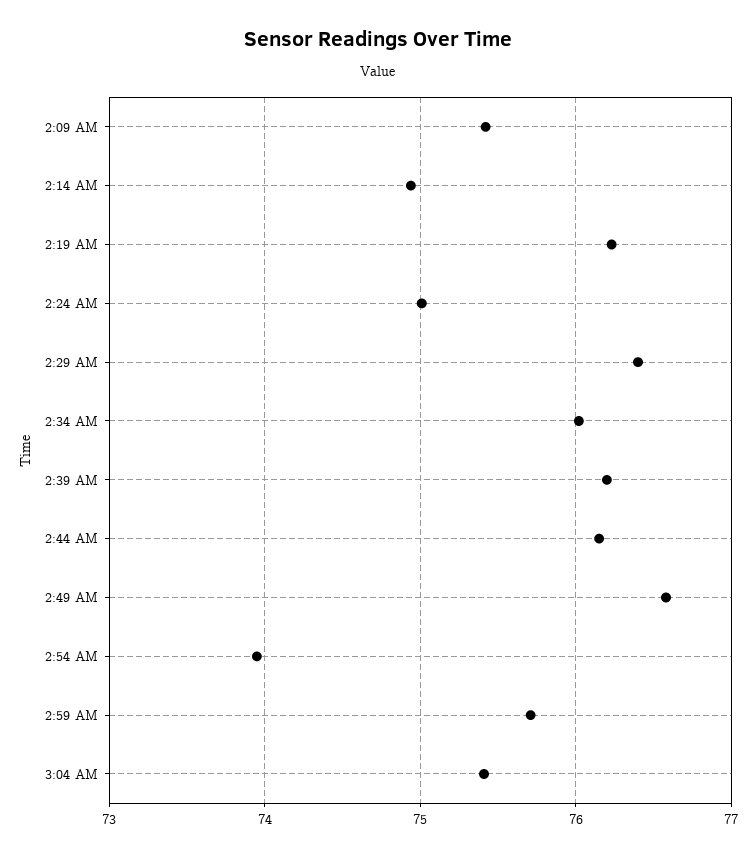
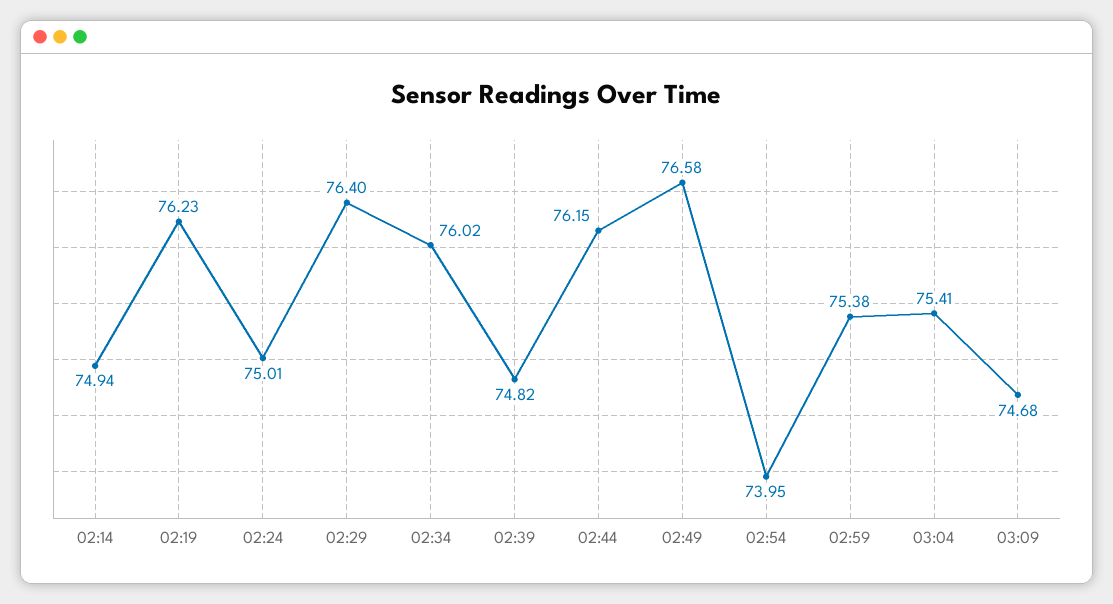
2:09 AM: 75.4 -> none
2:39 AM: 76.2 -> 74.82
2:59 AM: 75.7 -> 75.38
03:09: none -> 74.68

